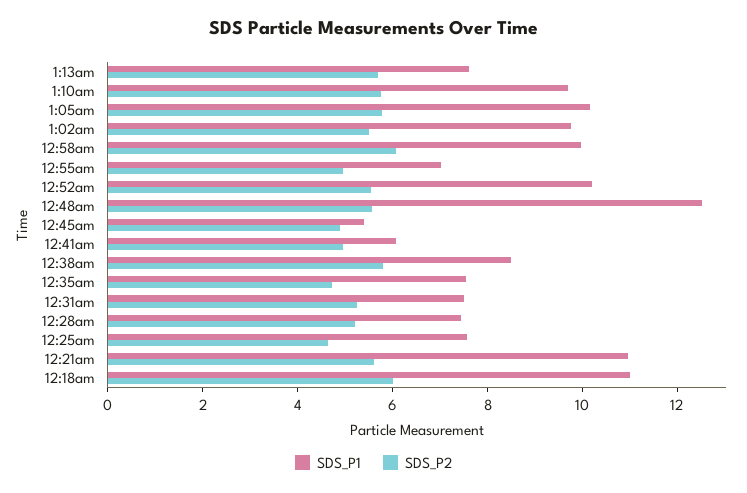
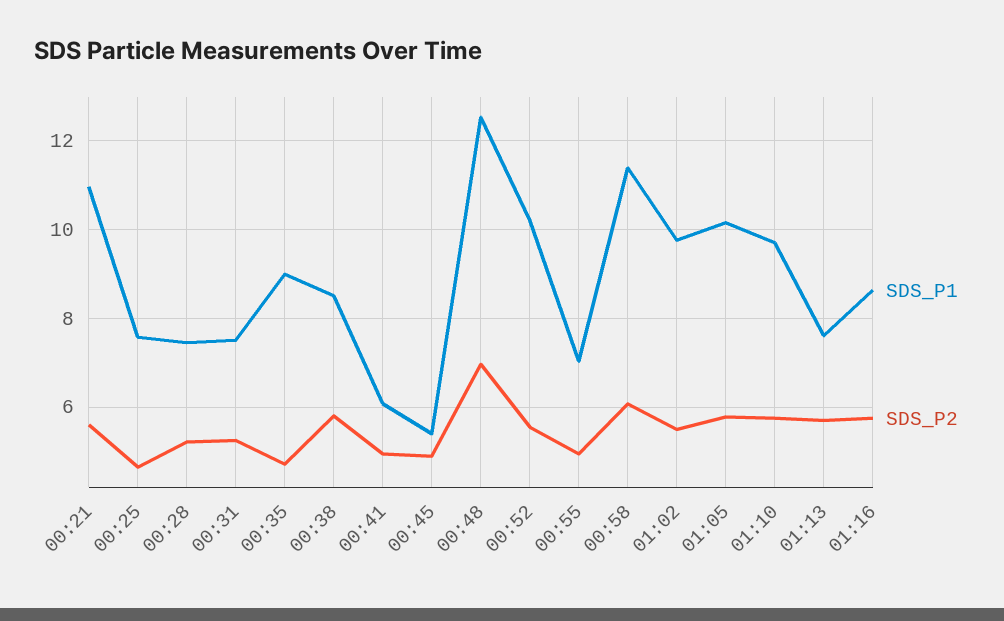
SDS_P1, 12:58am: 10 -> 11.4
SDS_P2, 12:48am: 5.5 -> 7
SDS_P1, 12:35am: 7.5 -> 9
SDS_P1, 12:18am: 11 -> none
SDS_P2, 12:18am: 6 -> none
SDS_P1, 01:16: none -> 8.6
SDS_P2, 01:16: none -> 5.8

